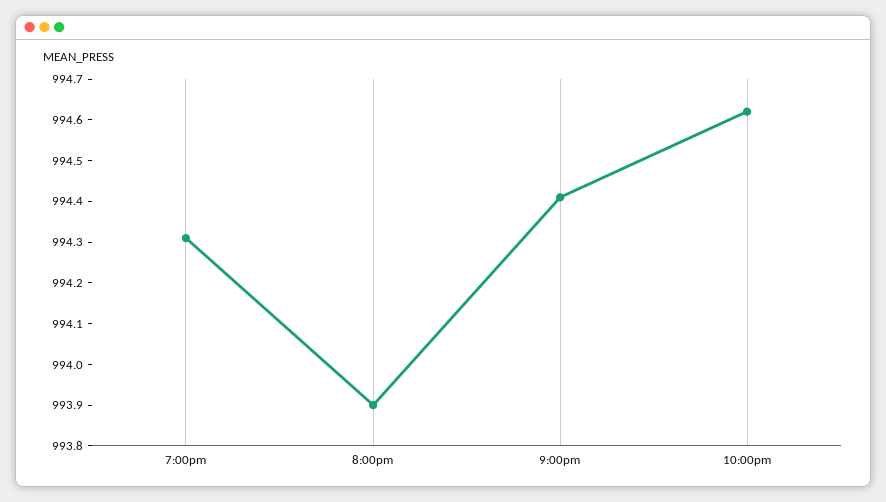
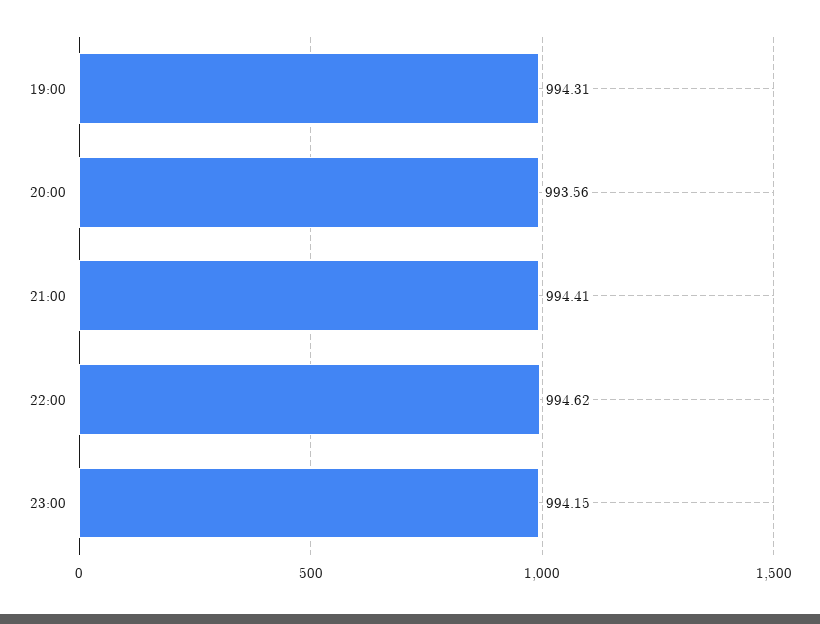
8:00pm: 993.9 -> 993.56
23:00: none -> 994.15

